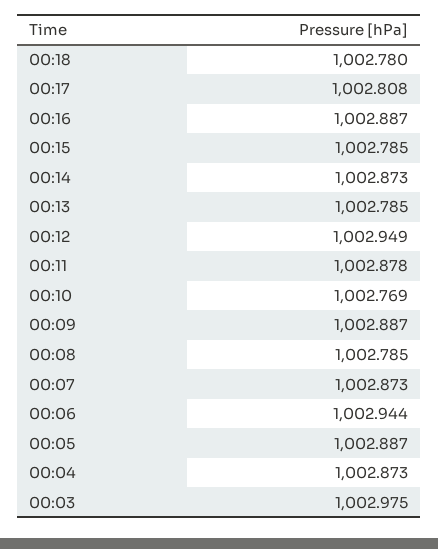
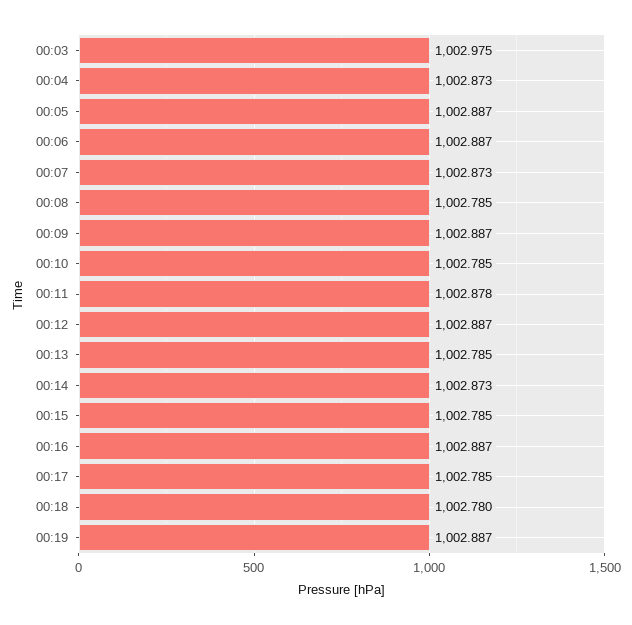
00:17: 1002.808 -> 1002.785
00:12: 1002.949 -> 1002.887
00:10: 1002.769 -> 1002.785
00:06: 1002.944 -> 1002.887
00:19: none -> 1002.887

